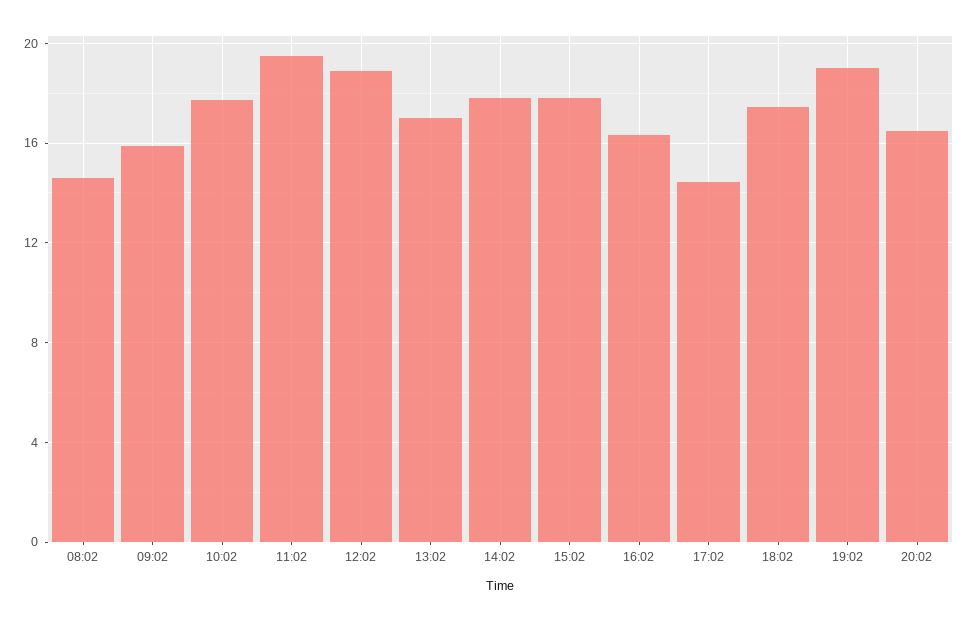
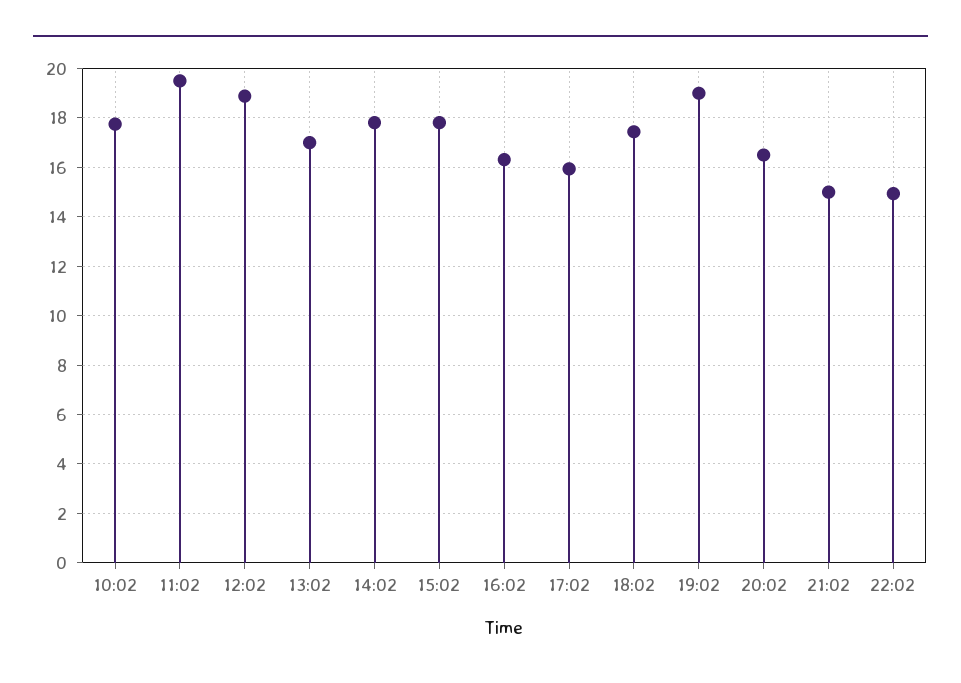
08:02: 14.5 -> none
09:02: 16 -> none
17:02: 14.5 -> 16
21:02: none -> 15
22:02: none -> 15

